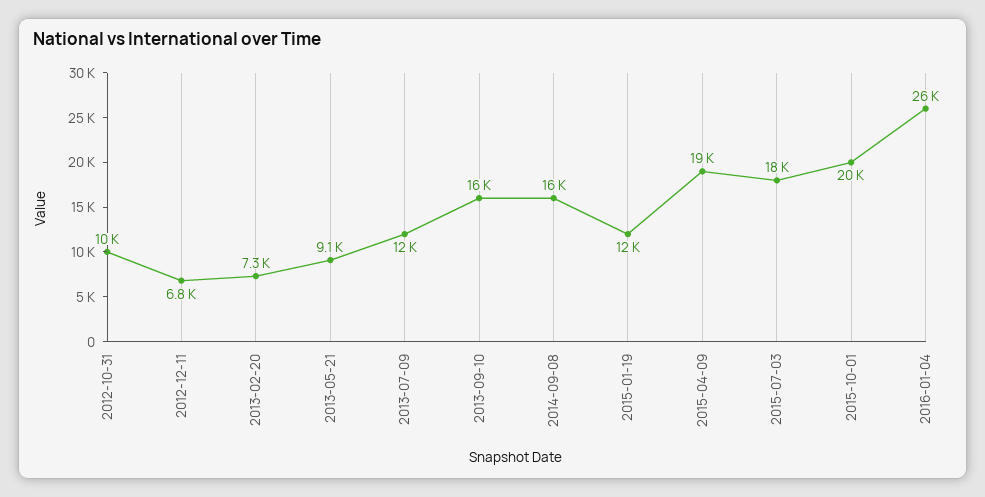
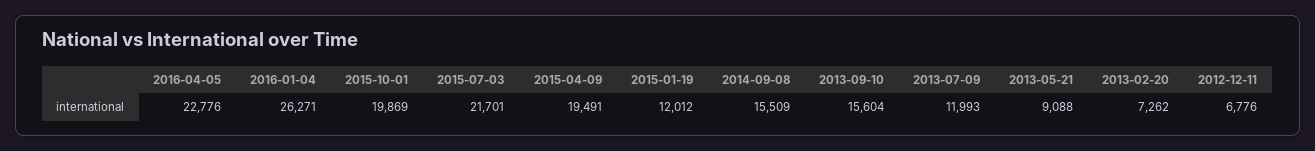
2012-10-31: 10000 -> none
2015-07-03: 18000 -> 21701
2016-04-05: none -> 22776

